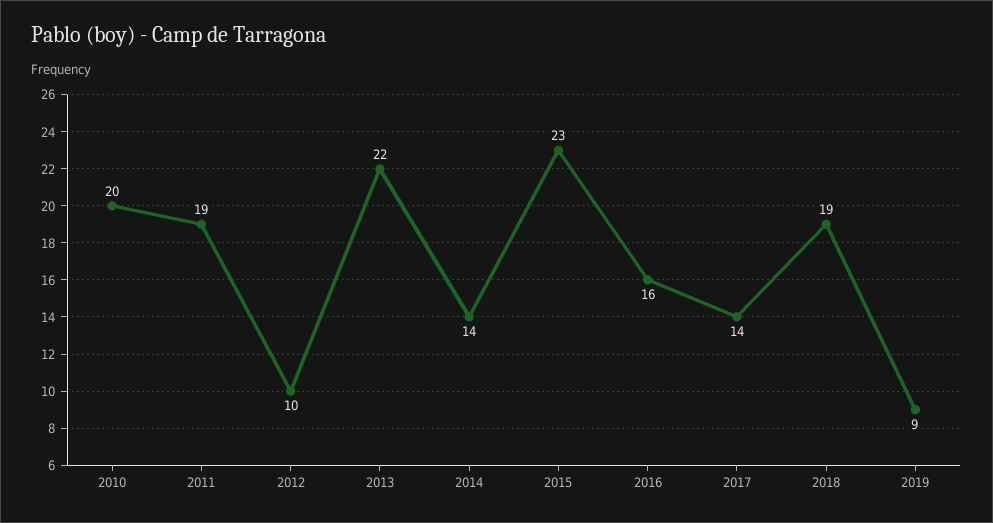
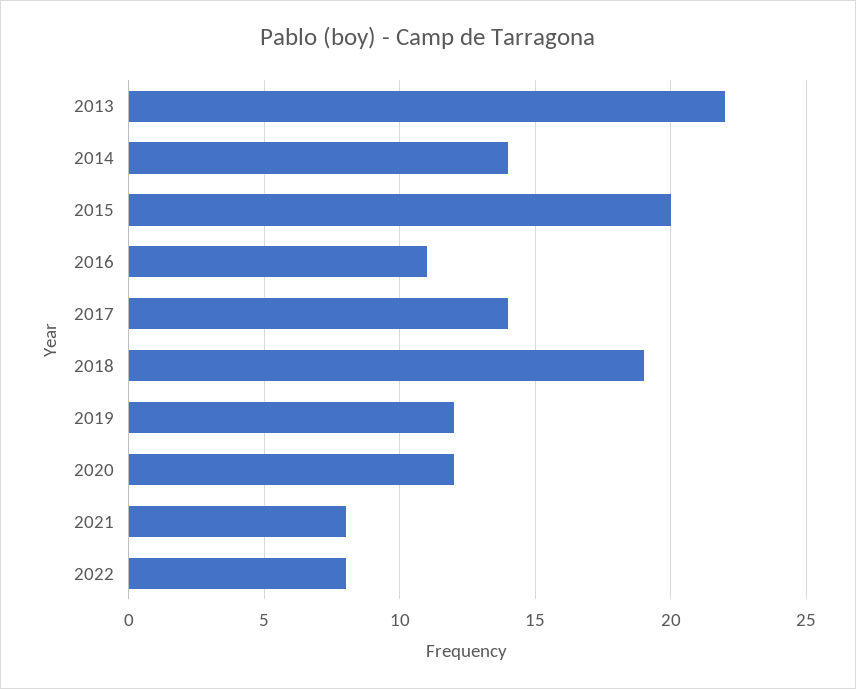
2010: 20 -> none
2011: 19 -> none
2012: 10 -> none
2015: 23 -> 20
2016: 16 -> 11
2019: 9 -> 12
2020: none -> 12
2021: none -> 8
2022: none -> 8

